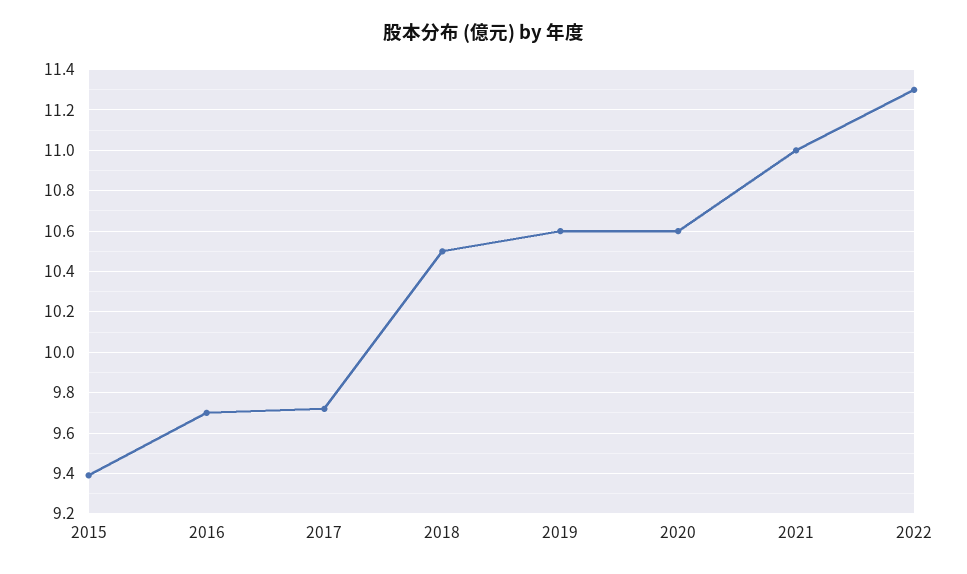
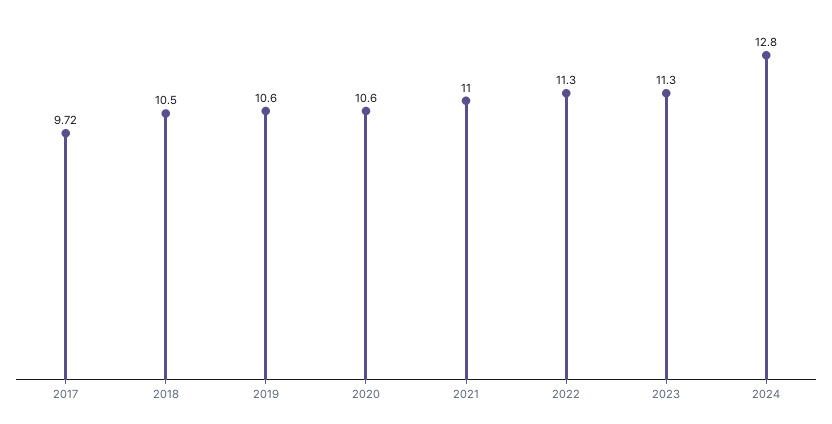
2015: 9.4 -> none
2016: 9.7 -> none
2023: none -> 11.3
2024: none -> 12.8

